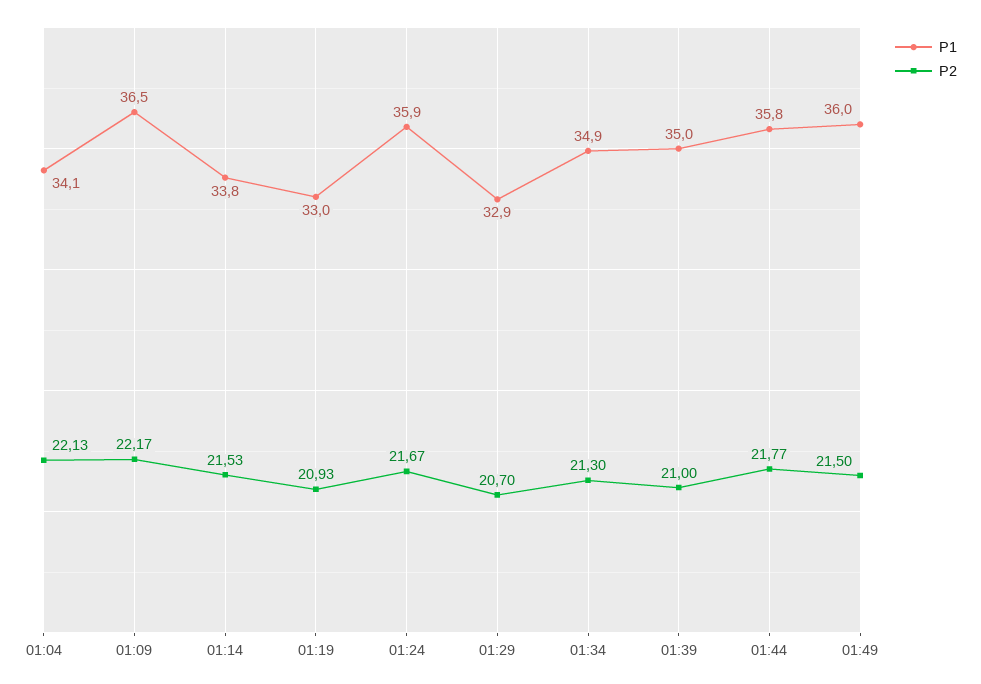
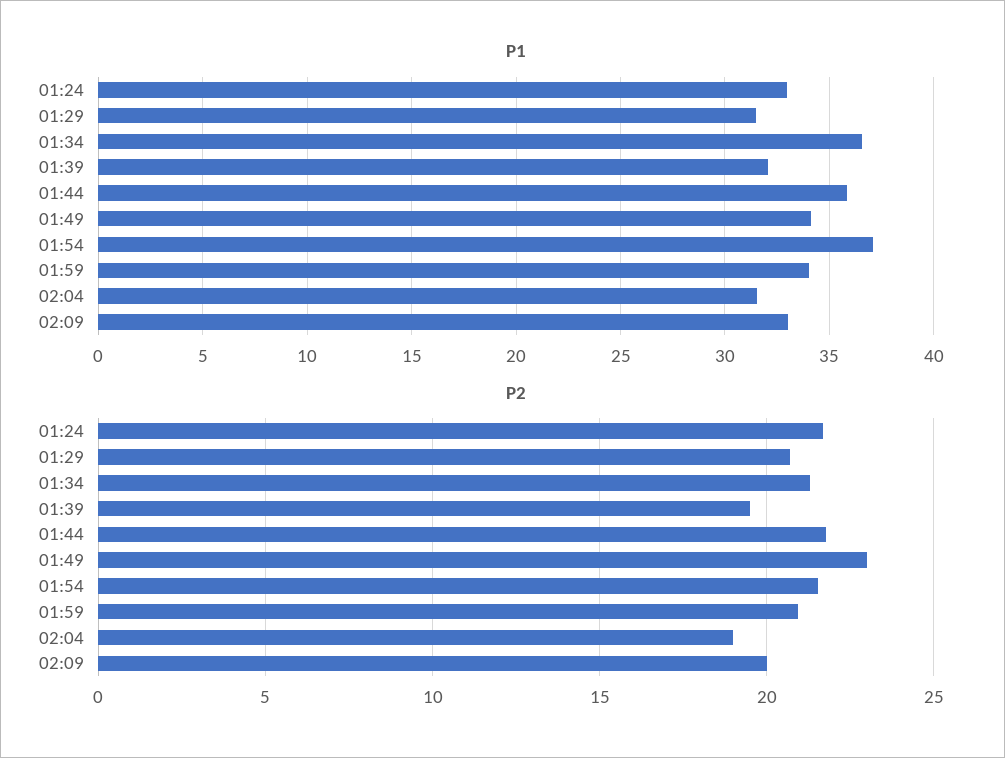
P1, 01:04: 34.1 -> none
P2, 01:04: 22.13 -> none
P1, 01:09: 36.5 -> none
P2, 01:09: 22.17 -> none
P1, 01:14: 33.8 -> none
P2, 01:14: 21.53 -> none
P1, 01:19: 33 -> none
P2, 01:19: 20.93 -> none
P1, 01:24: 35.9 -> 33
P1, 01:29: 32.9 -> 31.5
P1, 01:34: 34.9 -> 36.5
P1, 01:39: 35 -> 32
P2, 01:39: 21 -> 19.5
P1, 01:49: 36 -> 34
P2, 01:49: 21.5 -> 23
P1, 01:54: none -> 37
P1, 01:59: none -> 34
P1, 02:04: none -> 31.5
P1, 02:09: none -> 33
P2, 01:54: none -> 21.5
P2, 01:59: none -> 21
P2, 02:04: none -> 19
P2, 02:09: none -> 20

